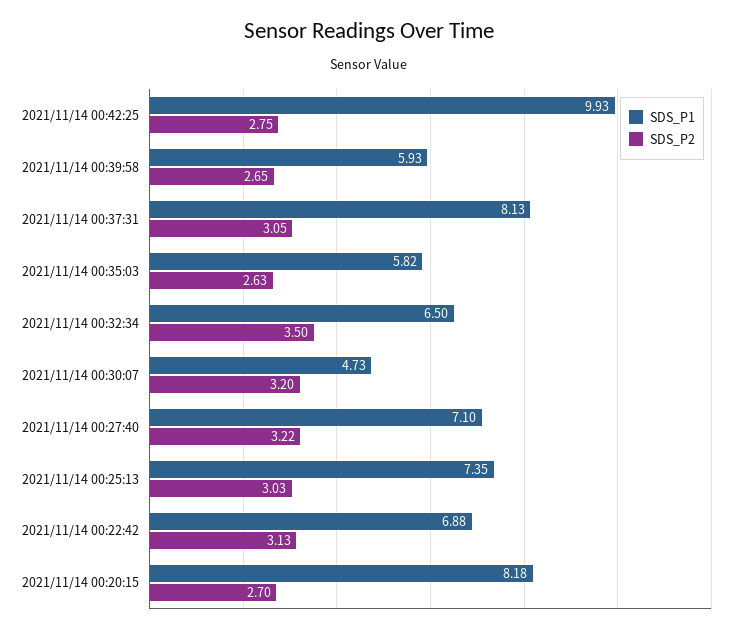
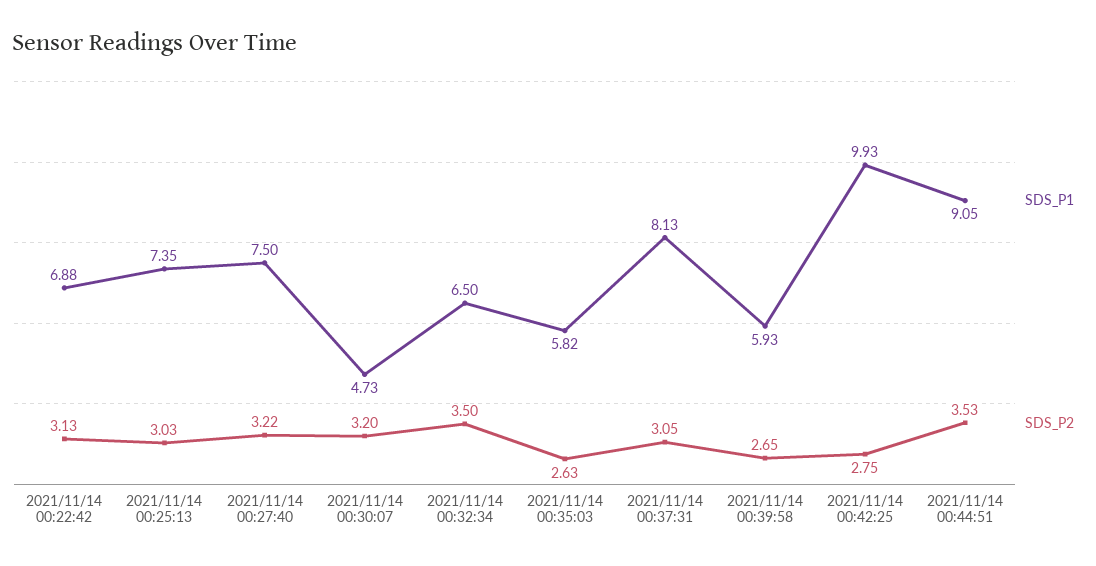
SDS_P1, 2021/11/14 00:27:40: 7.1 -> 7.5
SDS_P1, 2021/11/14 00:20:15: 8.18 -> none
SDS_P2, 2021/11/14 00:20:15: 2.7 -> none
SDS_P1, 2021/11/14 00:44:51: none -> 9.05
SDS_P2, 2021/11/14 00:44:51: none -> 3.53

